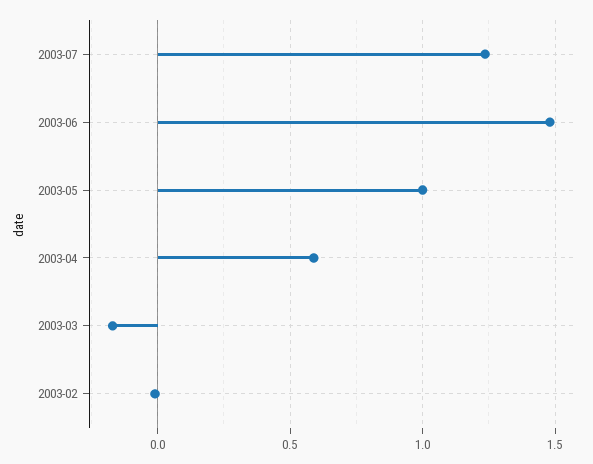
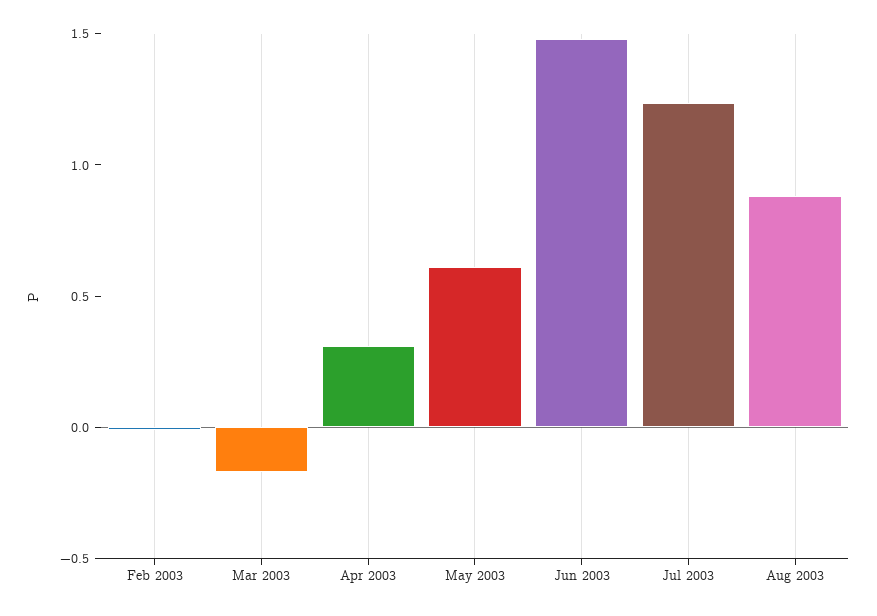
2003-05: 1 -> 0.6
2003-04: 0.6 -> 0.3
Aug 2003: none -> 0.9

